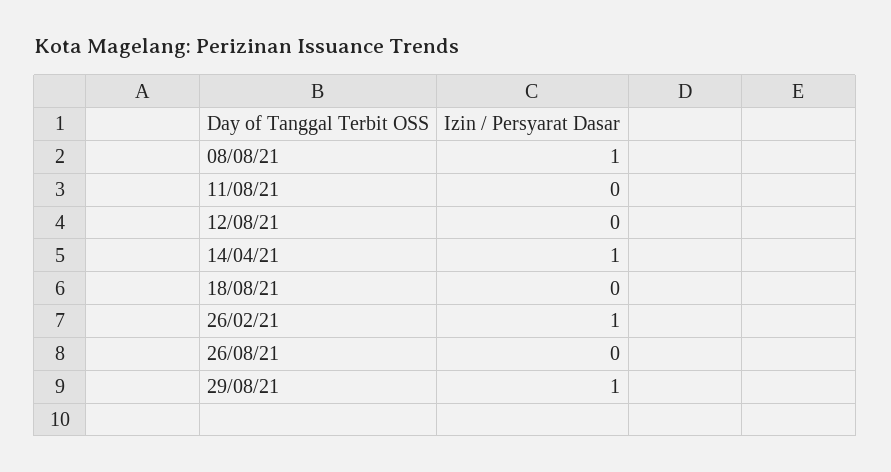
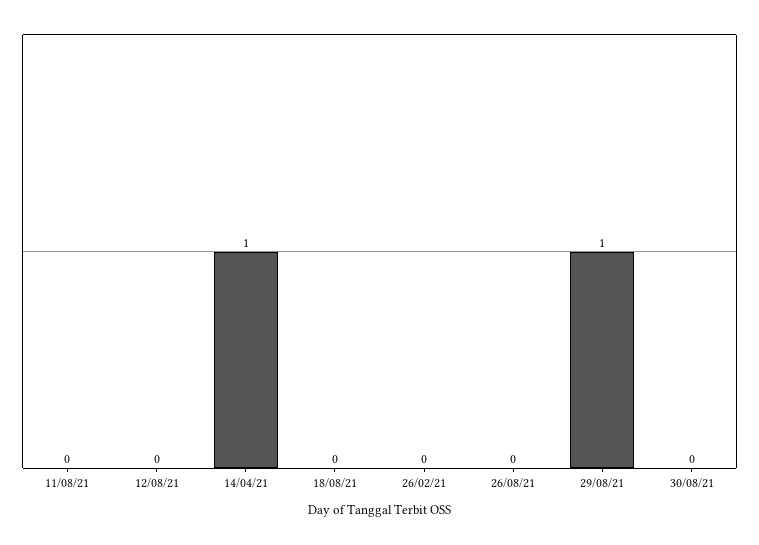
08/08/21: 1 -> none
26/02/21: 1 -> 0
30/08/21: none -> 0

